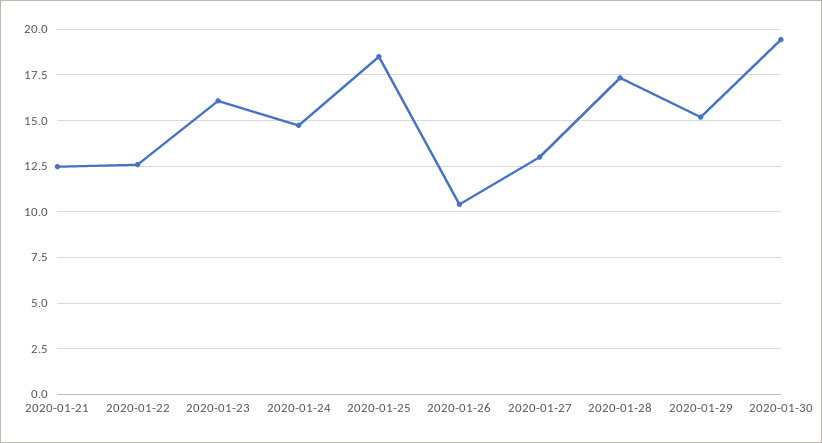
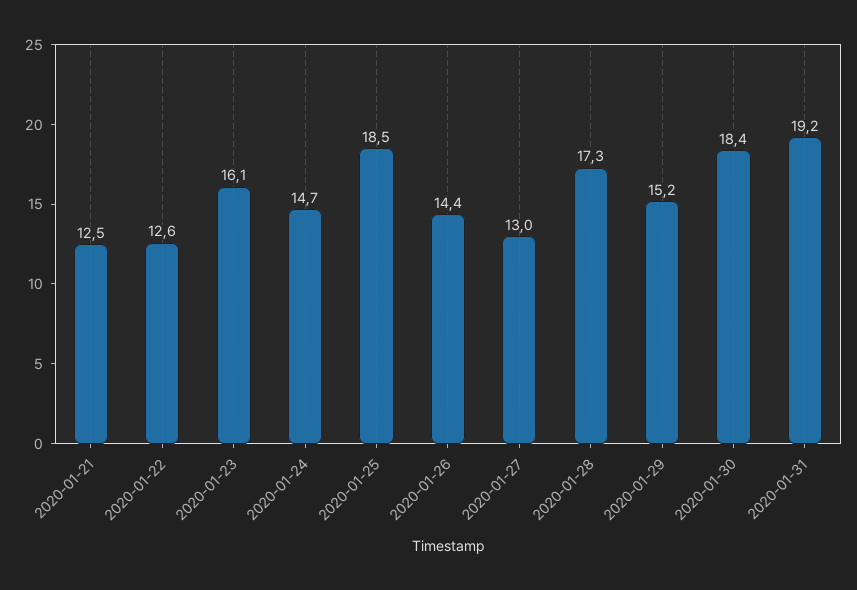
2020-01-26: 10.5 -> 14.4
2020-01-30: 19.5 -> 18.4
2020-01-31: none -> 19.2

